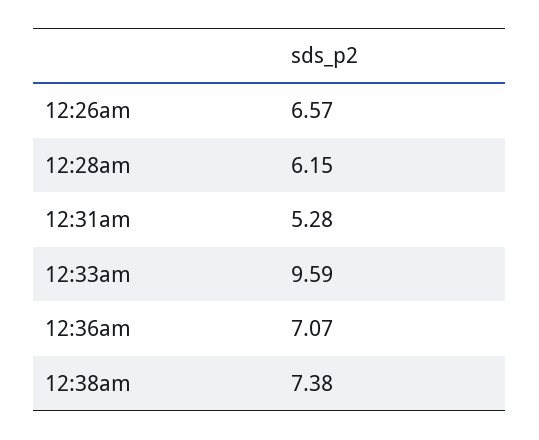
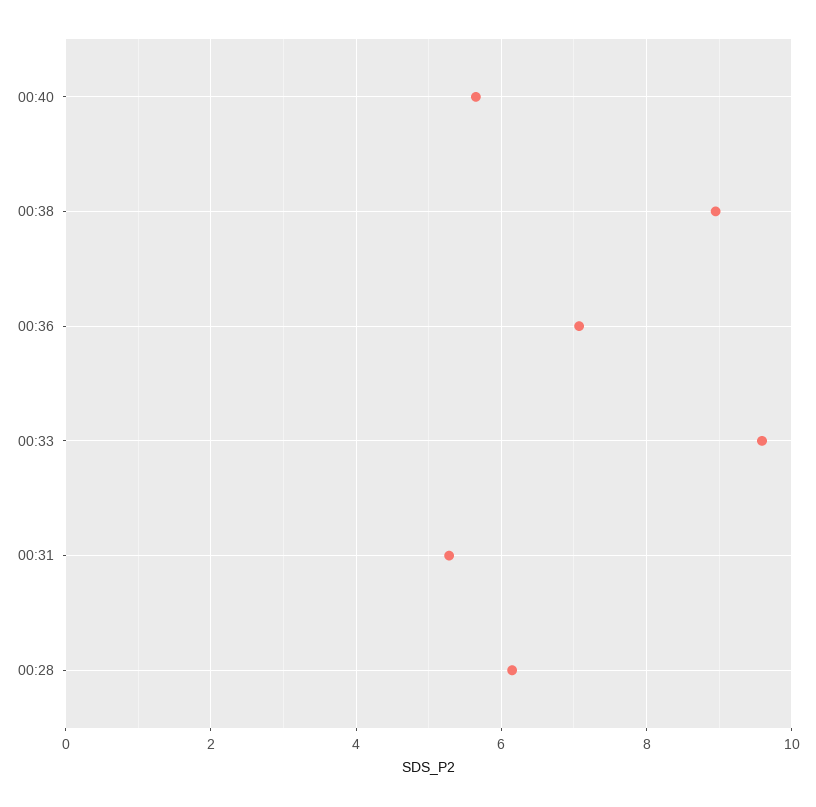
12:26am: 6.57 -> none
12:38am: 7.38 -> 9
00:40: none -> 5.6

